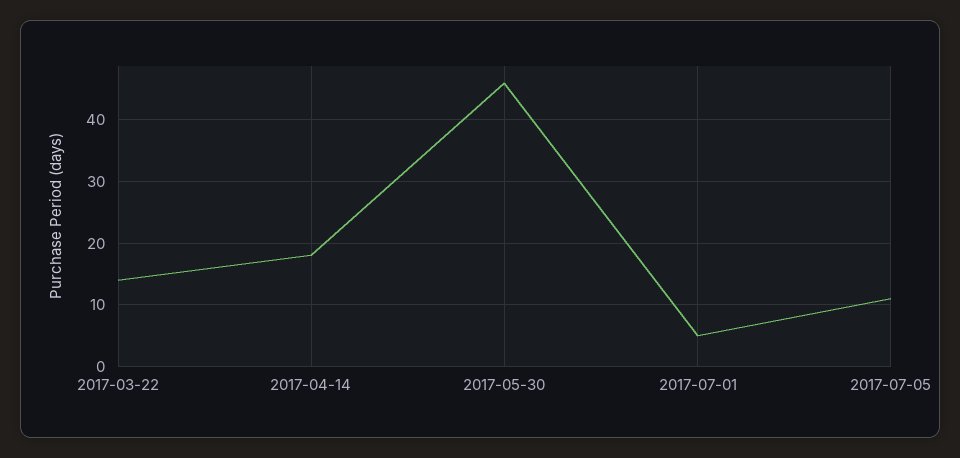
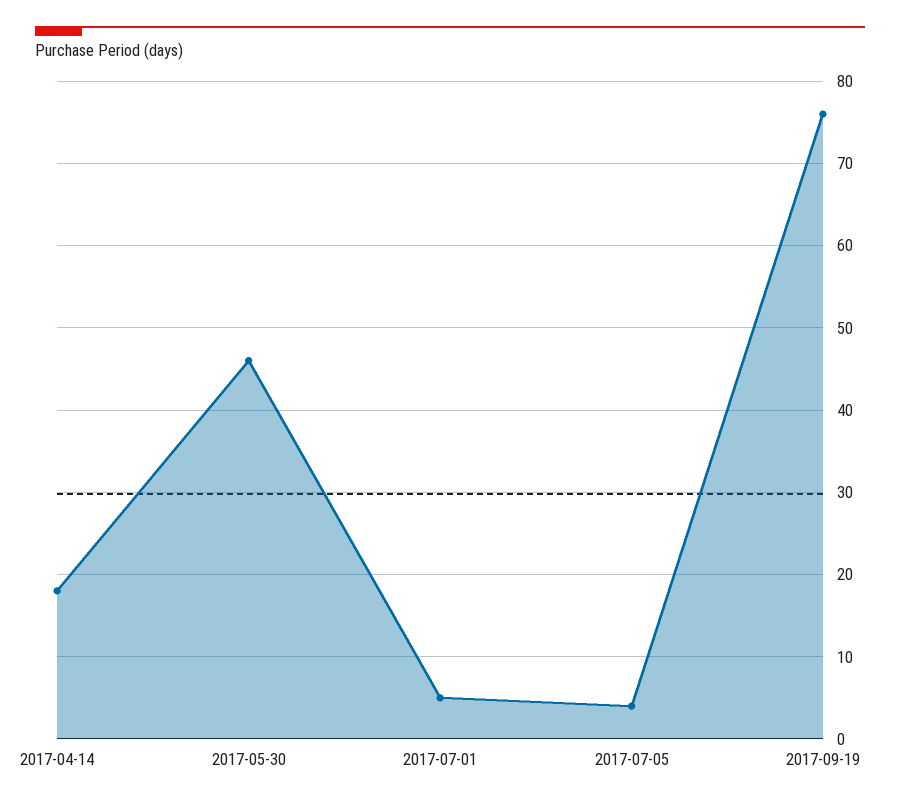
2017-03-22: 14 -> none
2017-07-05: 11 -> 4
2017-09-19: none -> 76

